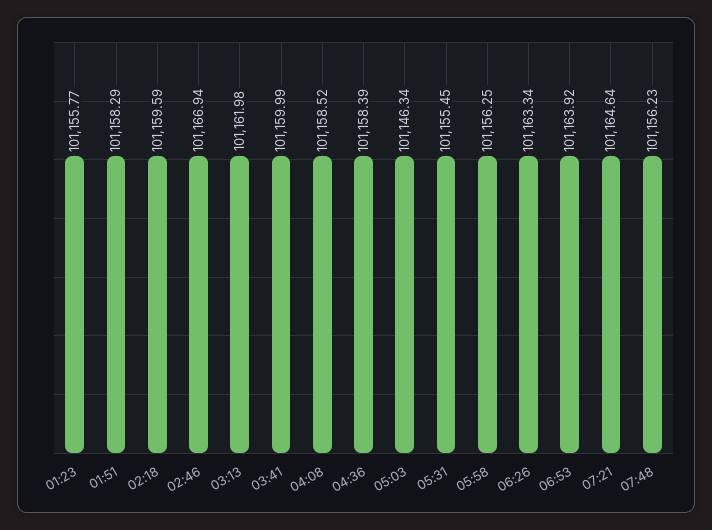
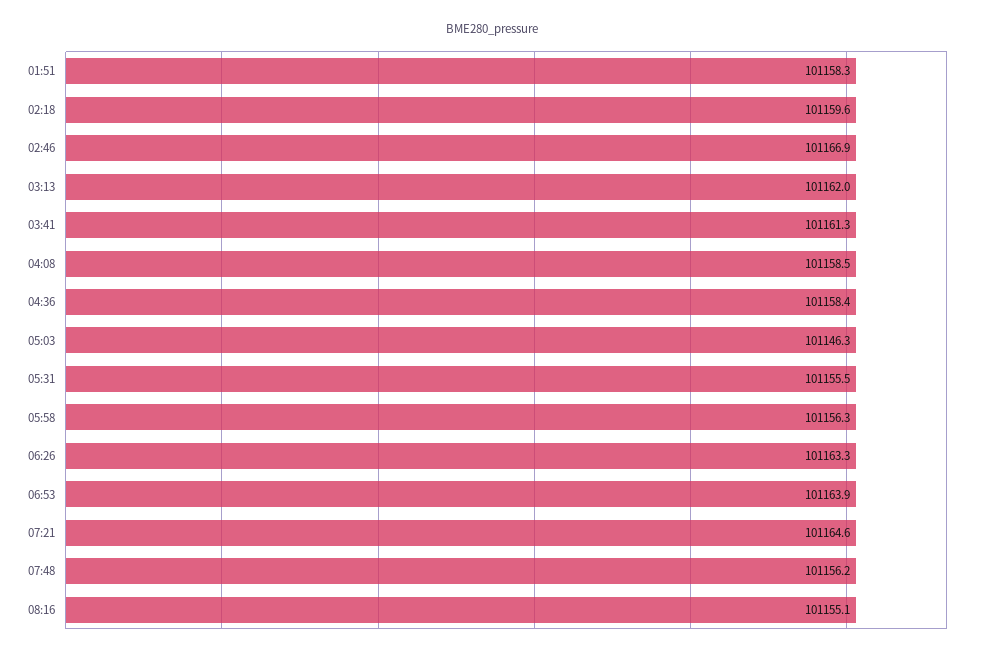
01:23: 101155.77 -> none
03:41: 101159.99 -> 101161.3
08:16: none -> 101155.1

